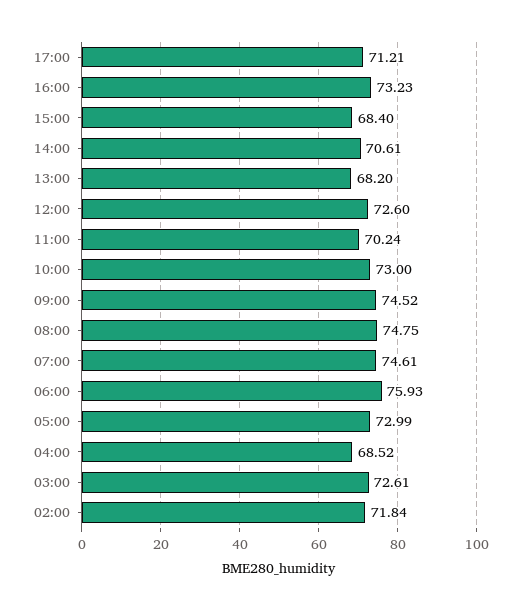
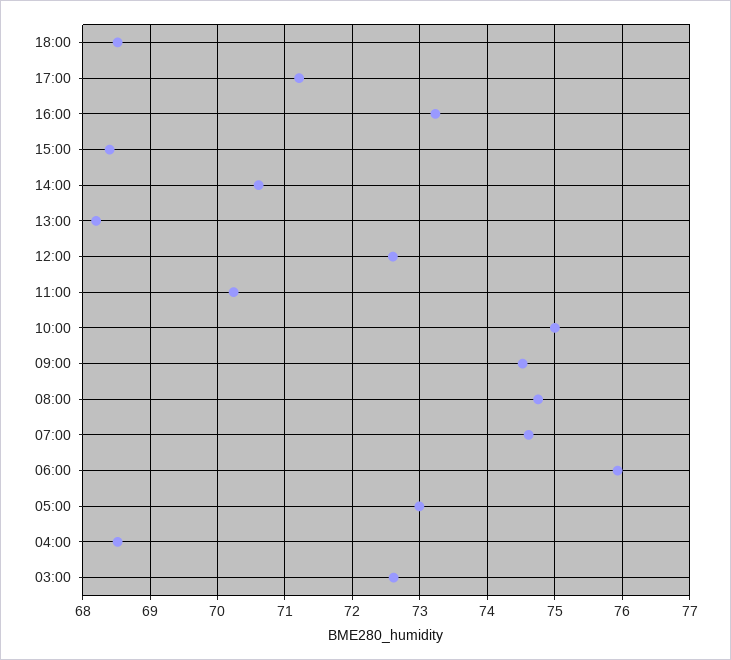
10:00: 73 -> 75
02:00: 71.84 -> none
18:00: none -> 68.5

